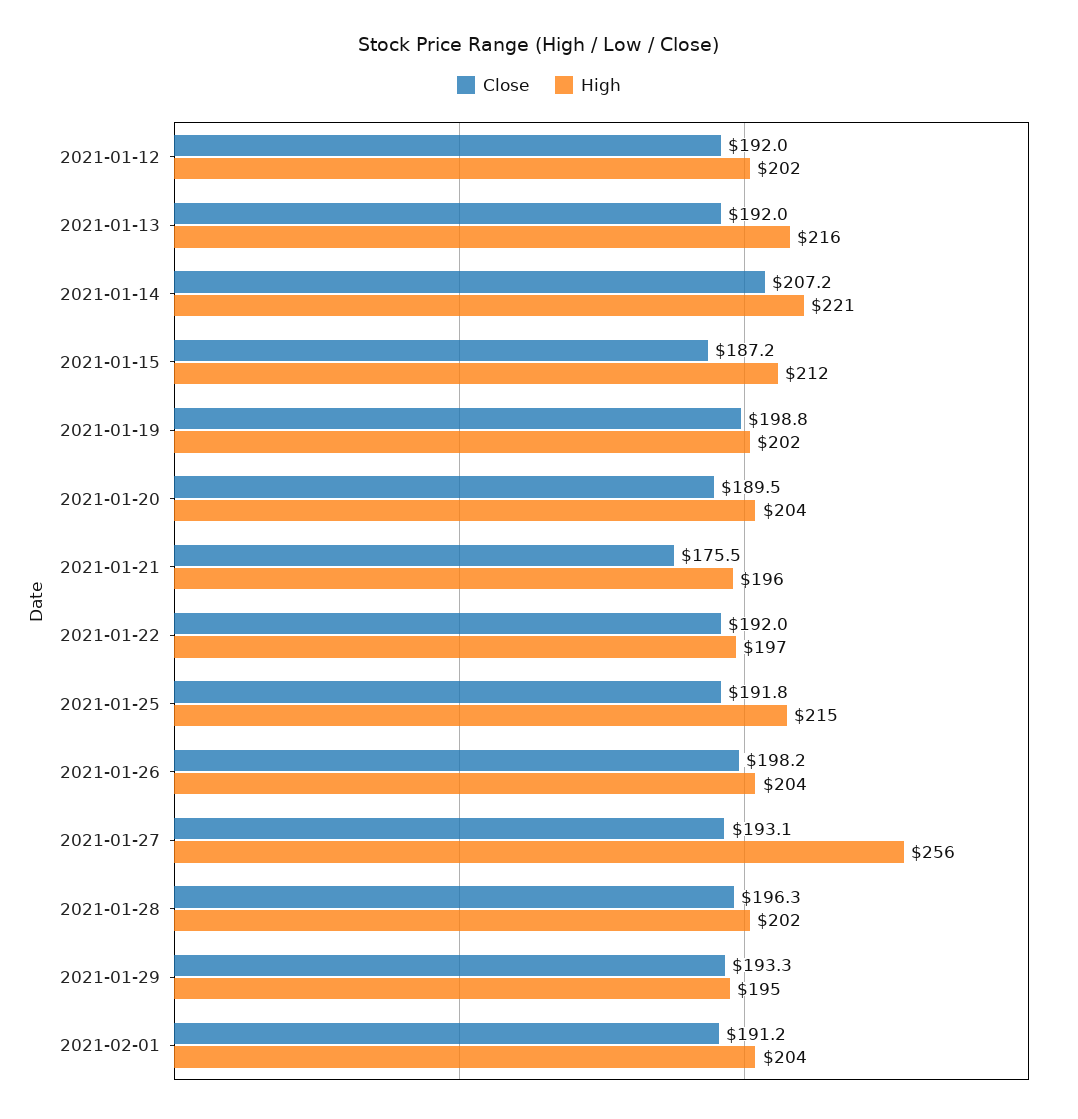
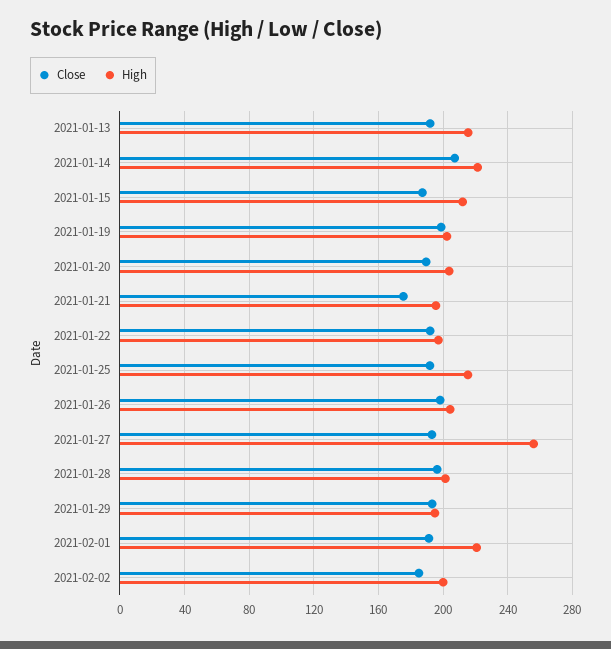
Close, 2021-01-12: 192 -> none
High, 2021-01-12: 202 -> none
High, 2021-02-01: 204 -> 220
Close, 2021-02-02: none -> 185
High, 2021-02-02: none -> 200

